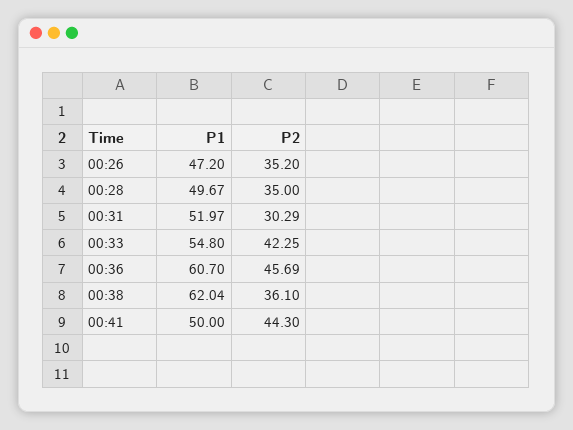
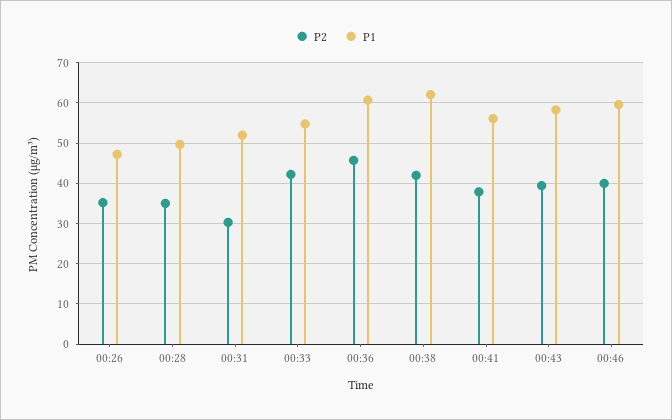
P2, 00:38: 36.1 -> 42
P1, 00:41: 50 -> 56
P2, 00:41: 44.3 -> 38
P2, 00:43: none -> 40
P1, 00:43: none -> 58
P2, 00:46: none -> 40
P1, 00:46: none -> 60

